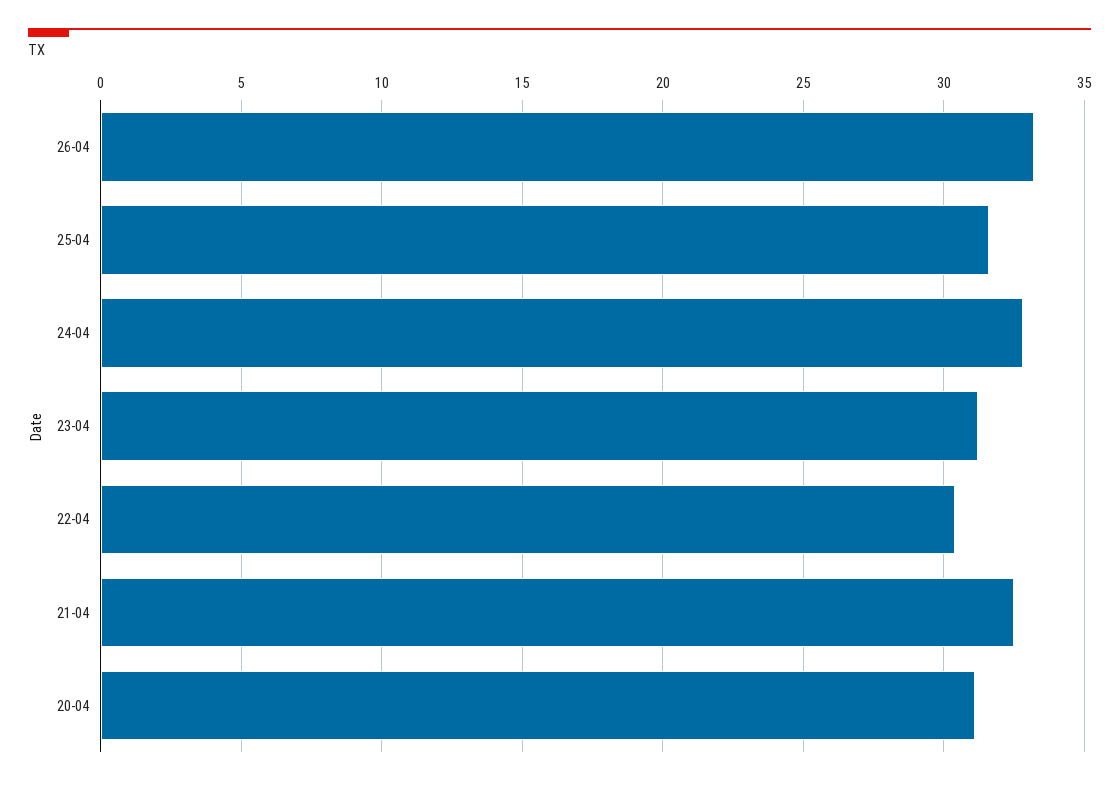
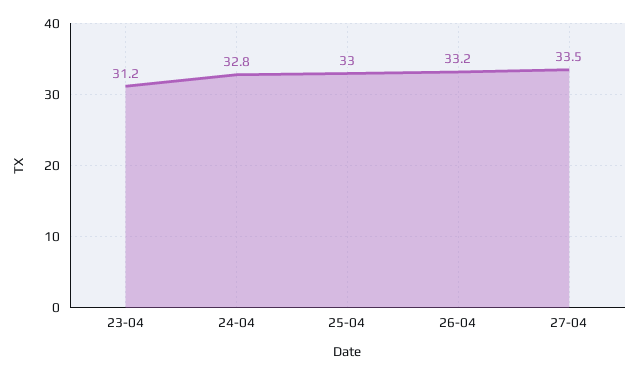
25-04: 31.5 -> 33
22-04: 30.5 -> none
21-04: 32.5 -> none
20-04: 31 -> none
27-04: none -> 33.5

